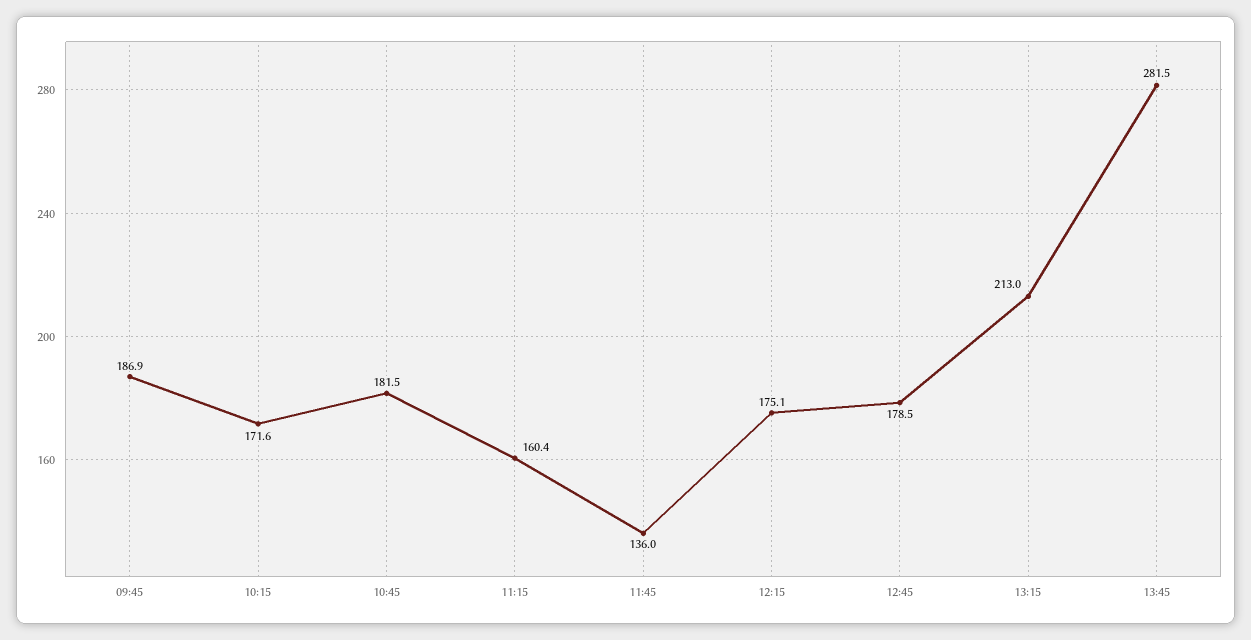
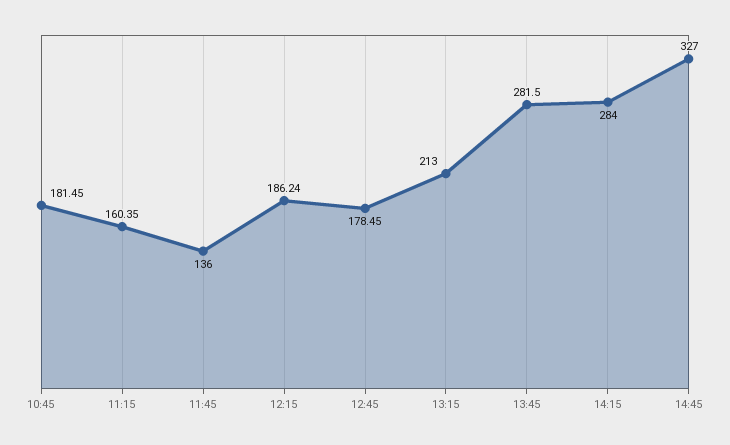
09:45: 186.9 -> none
10:15: 171.6 -> none
12:15: 175.1 -> 186.24
14:15: none -> 284
14:45: none -> 327

